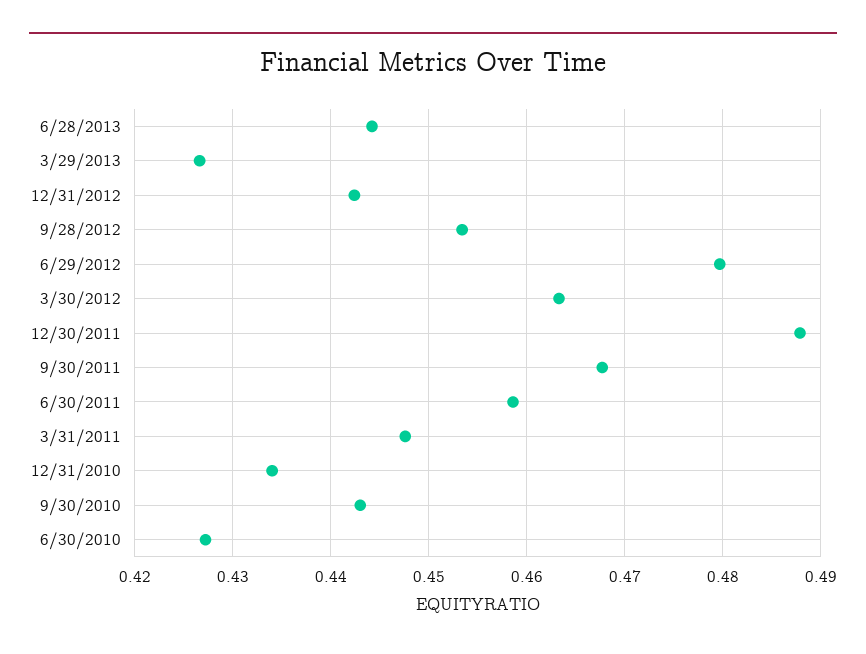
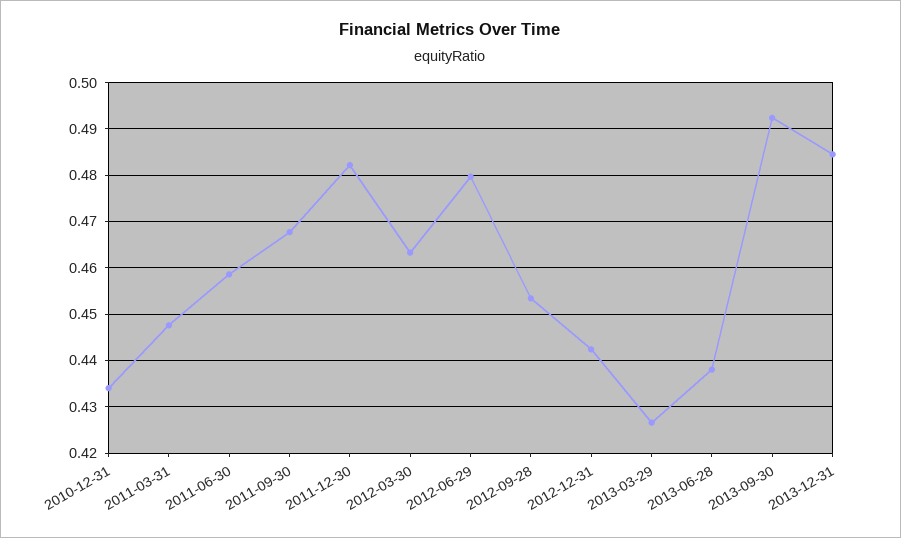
6/28/2013: 0.444 -> 0.438
12/30/2011: 0.488 -> 0.482
9/30/2010: 0.443 -> none
6/30/2010: 0.427 -> none
2013-09-30: none -> 0.492
2013-12-31: none -> 0.484

